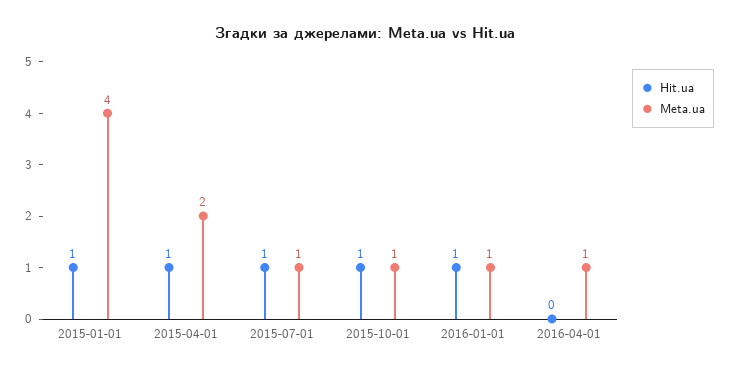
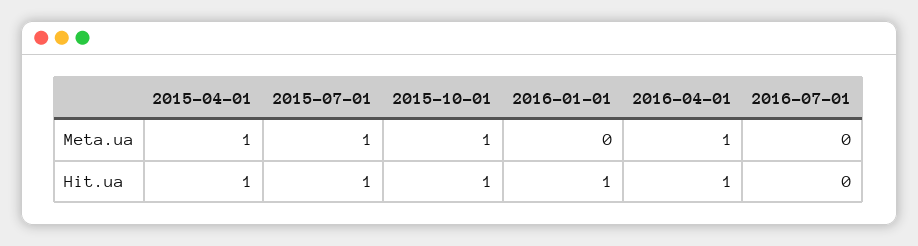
Hit.ua, 2015-01-01: 1 -> none
Meta.ua, 2015-01-01: 4 -> none
Meta.ua, 2015-04-01: 2 -> 1
Meta.ua, 2016-01-01: 1 -> 0
Hit.ua, 2016-04-01: 0 -> 1
Meta.ua, 2016-07-01: none -> 0
Hit.ua, 2016-07-01: none -> 0

